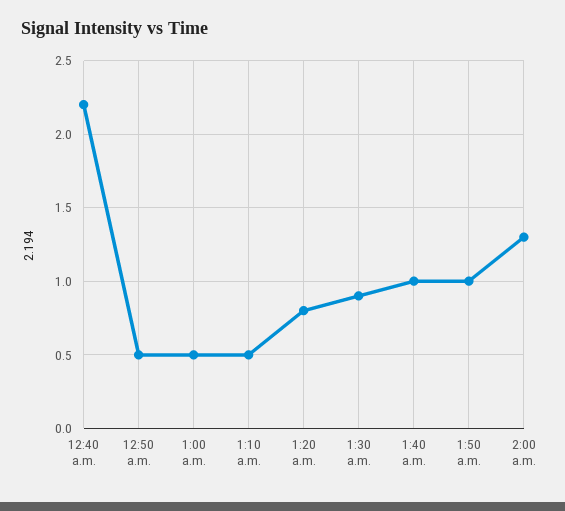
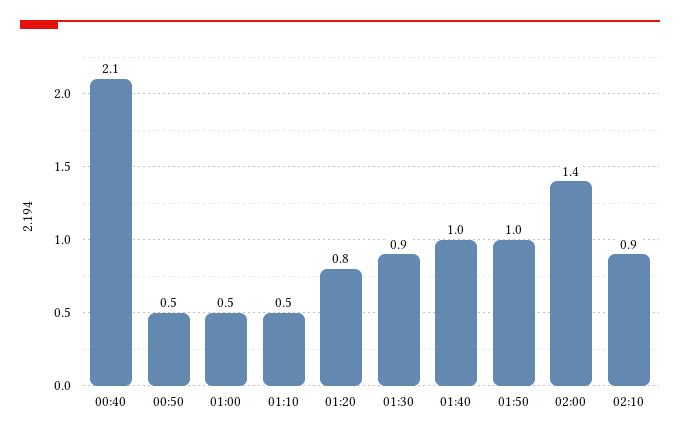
12:40 a.m.: 2.2 -> 2.1
2:00 a.m.: 1.3 -> 1.4
02:10: none -> 0.9

